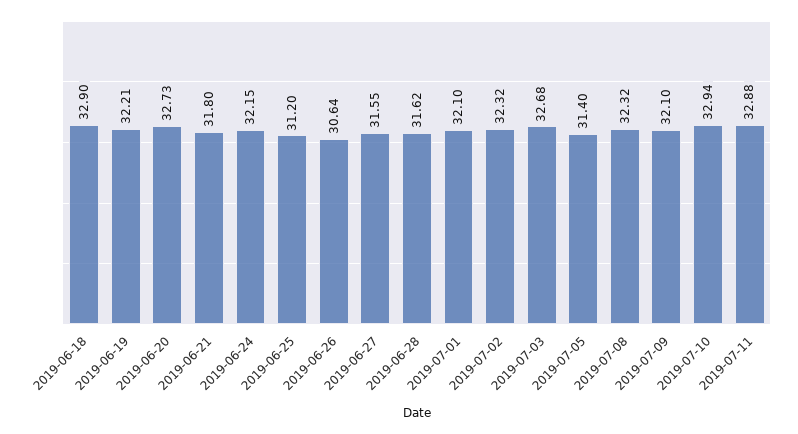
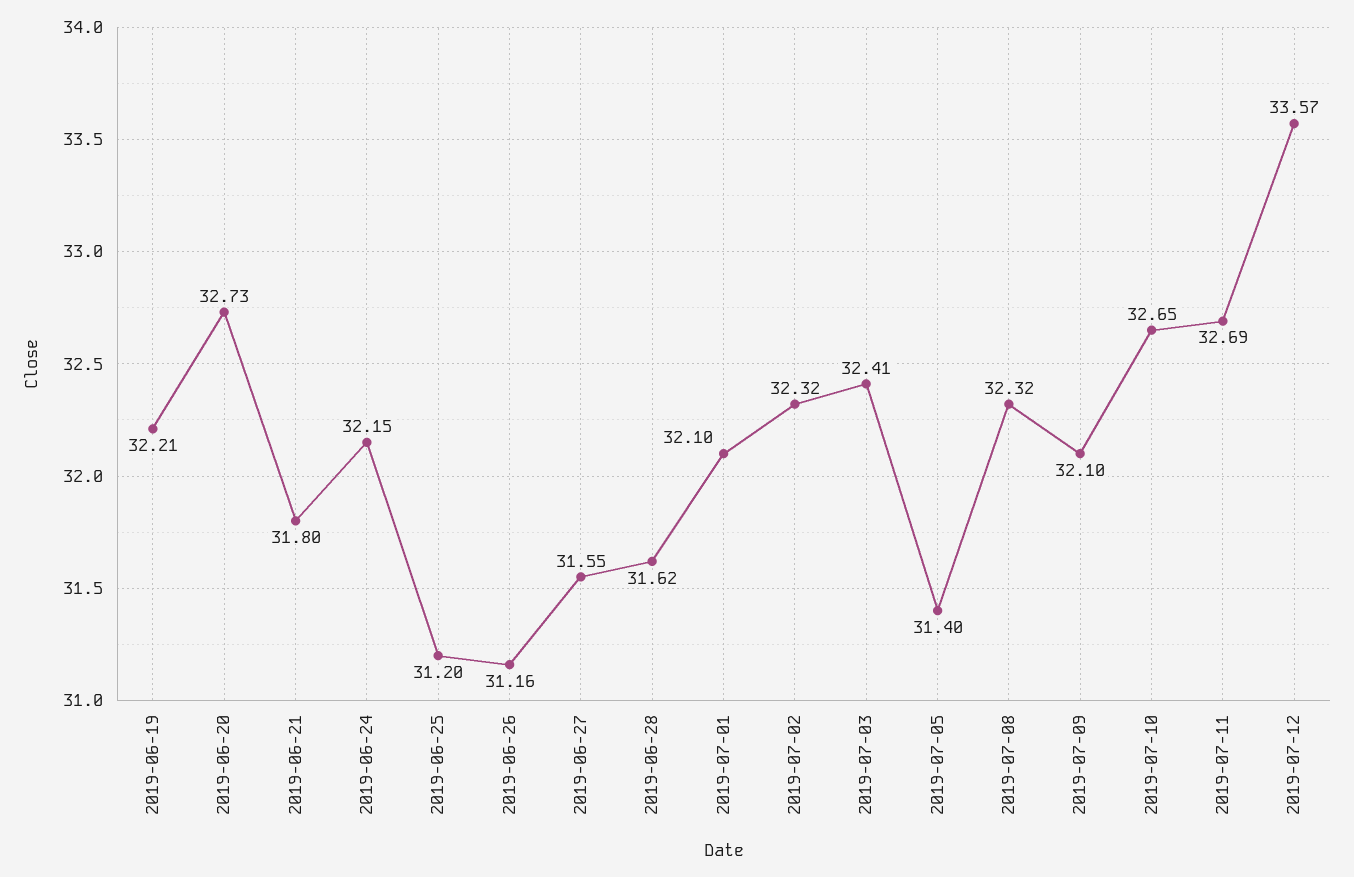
2019-06-18: 32.9 -> none
2019-06-26: 30.64 -> 31.16
2019-07-03: 32.68 -> 32.41
2019-07-10: 32.94 -> 32.65
2019-07-11: 32.88 -> 32.69
2019-07-12: none -> 33.57

